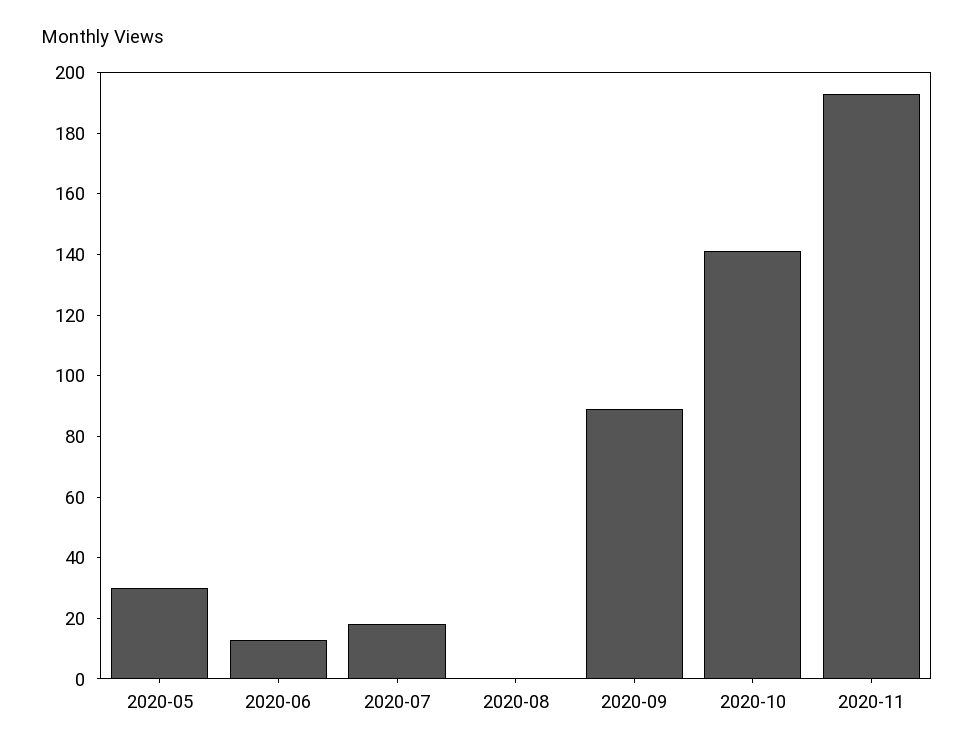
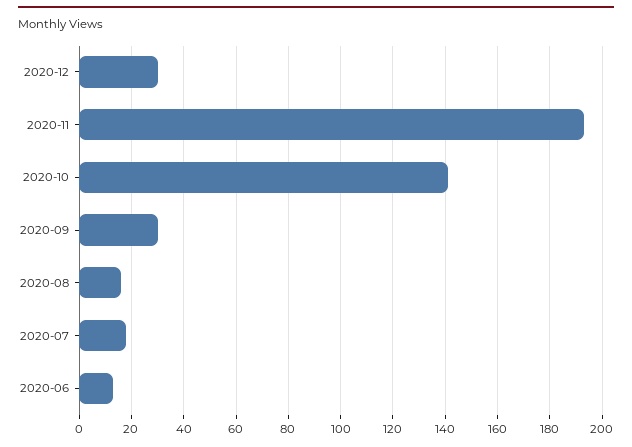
2020-05: 30 -> none
2020-08: 0 -> 15
2020-09: 90 -> 30
2020-12: none -> 30

